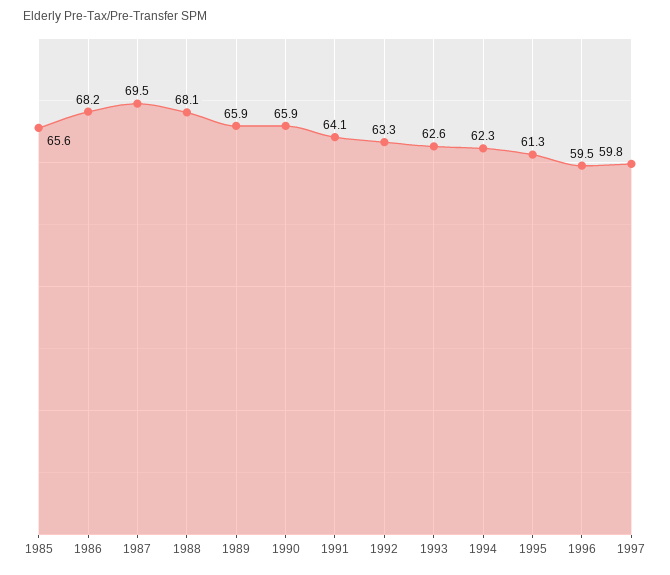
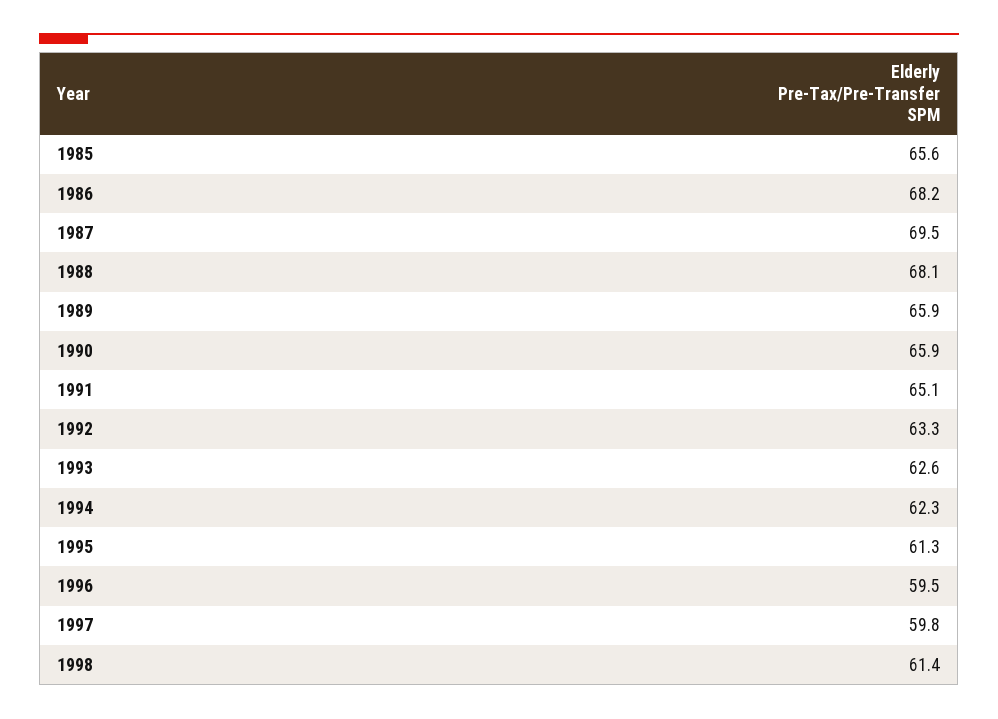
1991: 64.1 -> 65.1
1998: none -> 61.4

